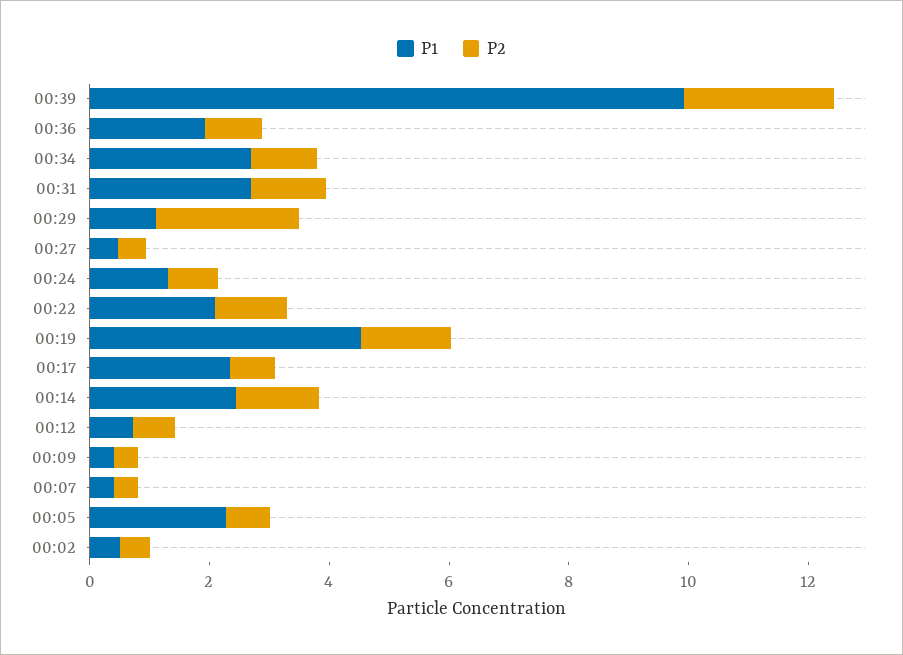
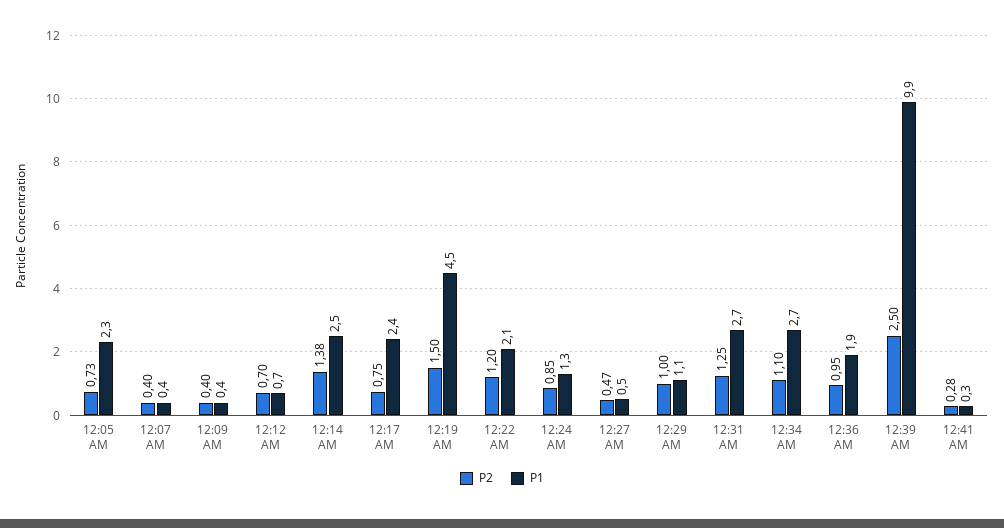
P2, 00:29: 2.5 -> 1
P1, 00:02: 0.5 -> none
P2, 00:02: 0.5 -> none
P2, 12:41 AM: none -> 0.28
P1, 12:41 AM: none -> 0.3

